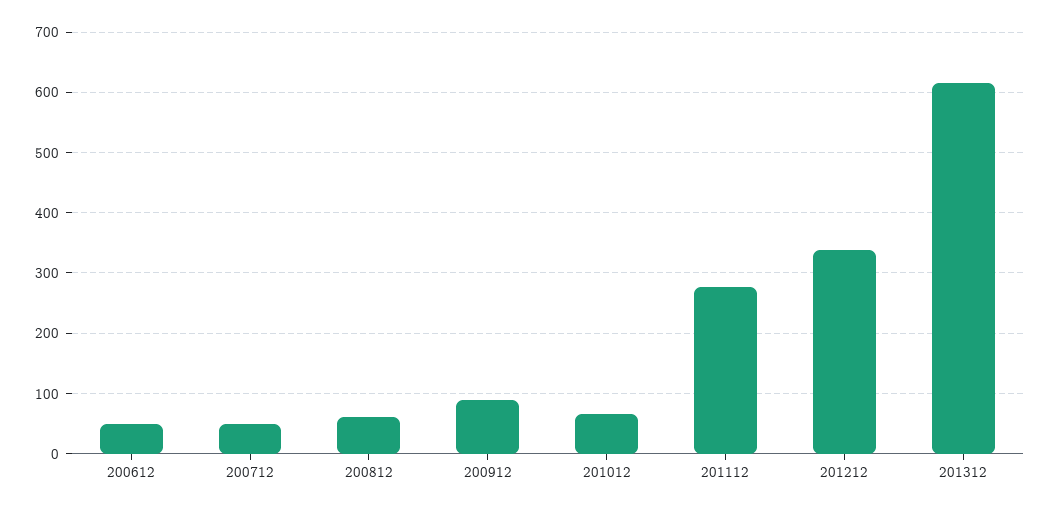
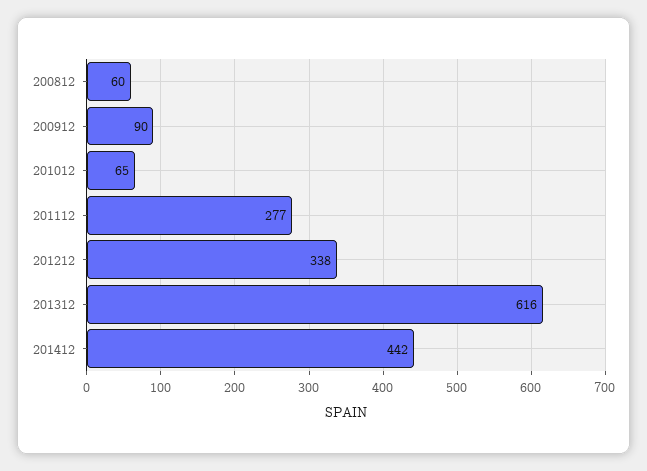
200612: 50 -> none
200712: 50 -> none
201412: none -> 442

